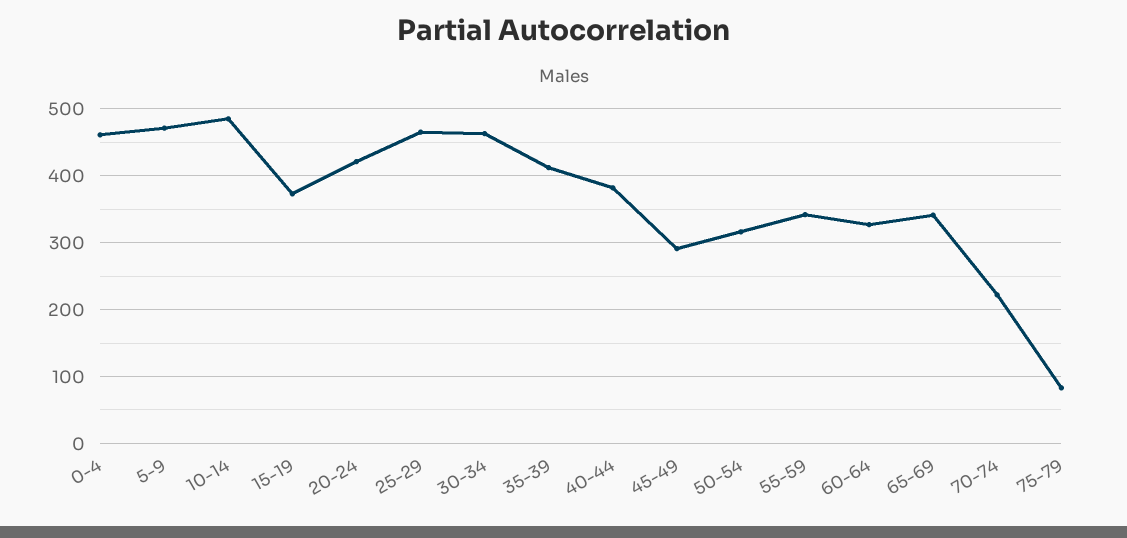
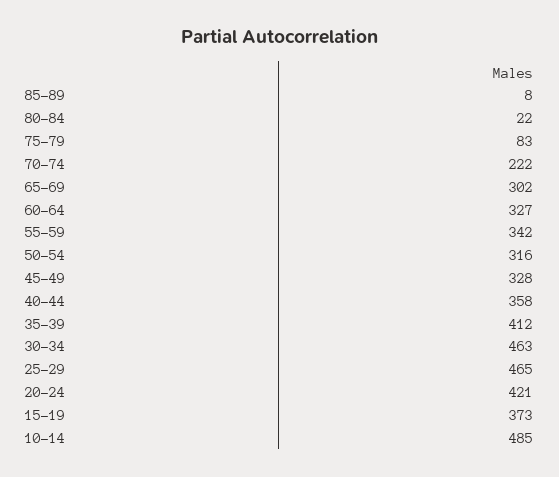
0-4: 460 -> none
5-9: 470 -> none
40-44: 380 -> 358
45-49: 290 -> 328
65-69: 340 -> 302
85-89: none -> 8
80-84: none -> 22

